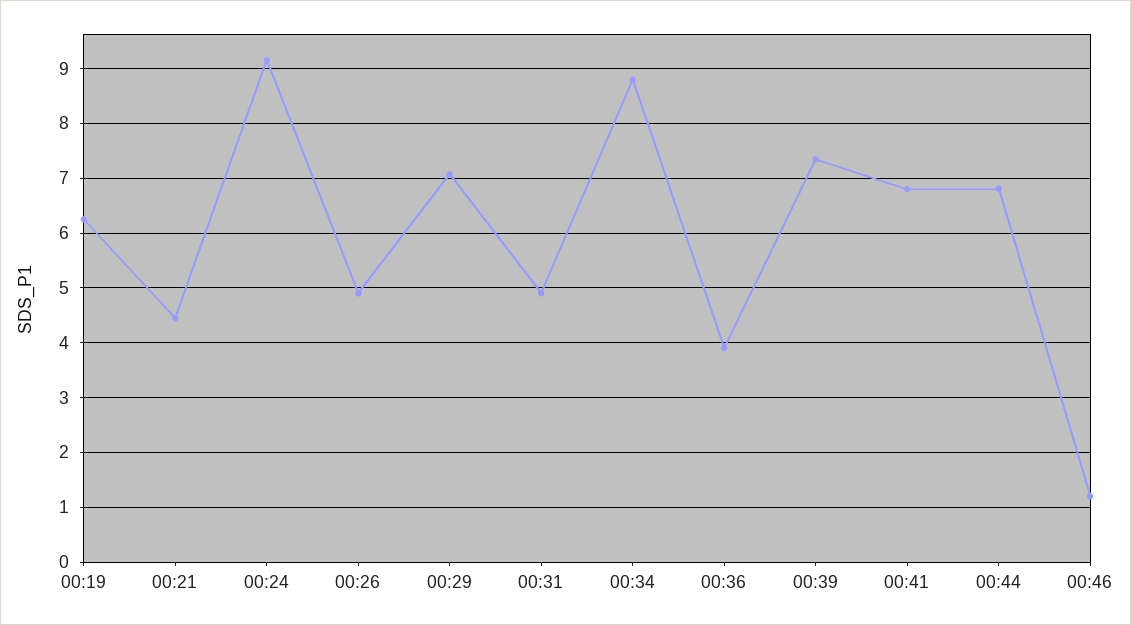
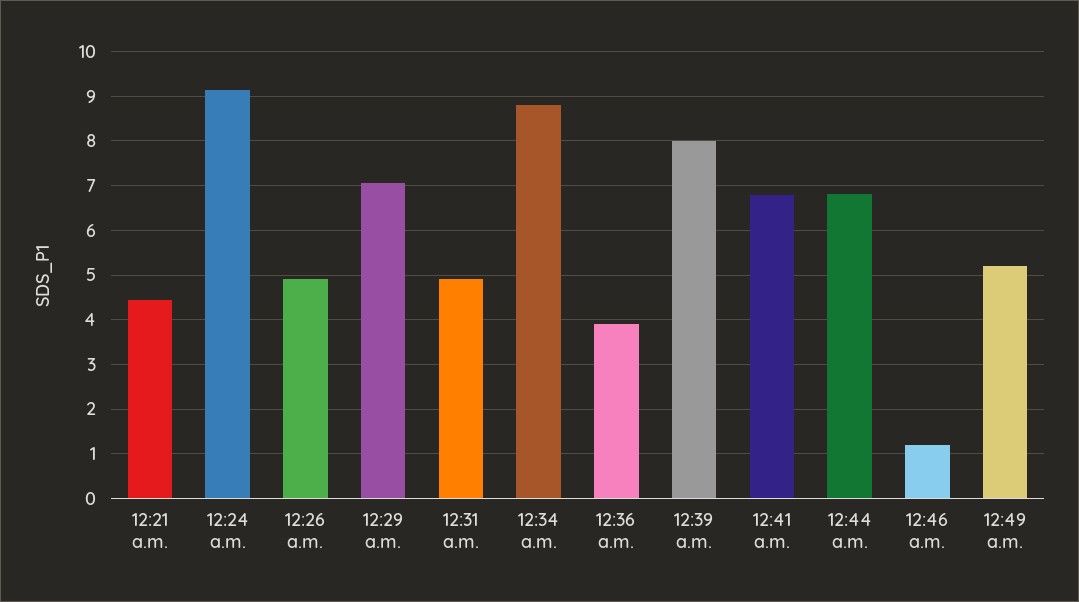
00:19: 6.2 -> none
00:39: 7.4 -> 8
12:49 a.m.: none -> 5.2

